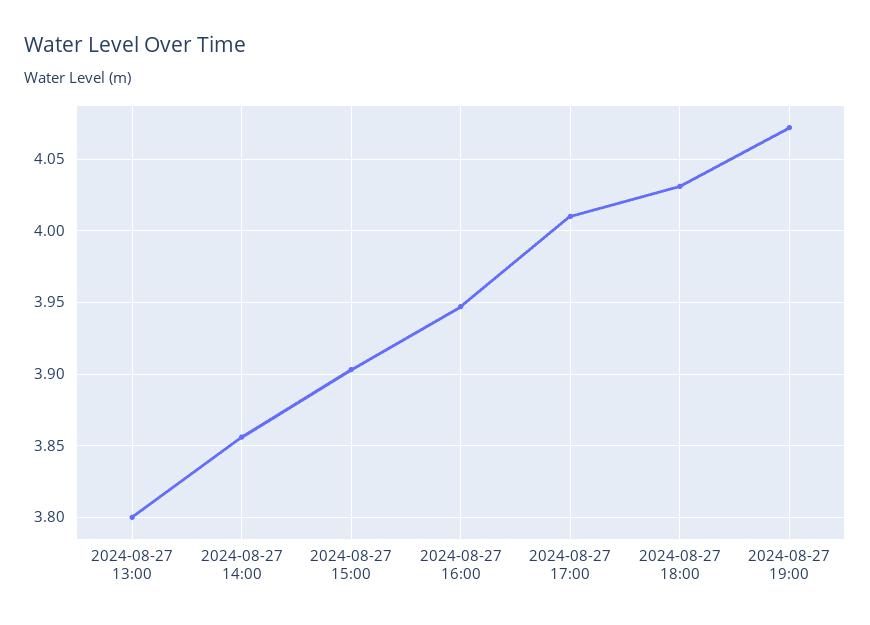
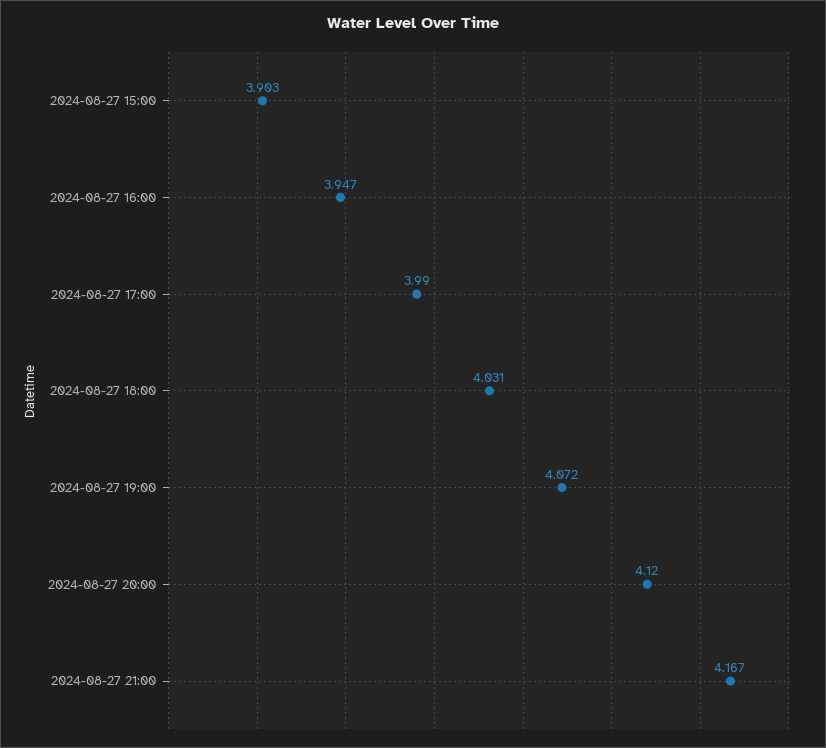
2024-08-27 13:00: 3.8 -> none
2024-08-27 14:00: 3.855 -> none
2024-08-27 17:00: 4.01 -> 3.99
2024-08-27 20:00: none -> 4.12
2024-08-27 21:00: none -> 4.167

